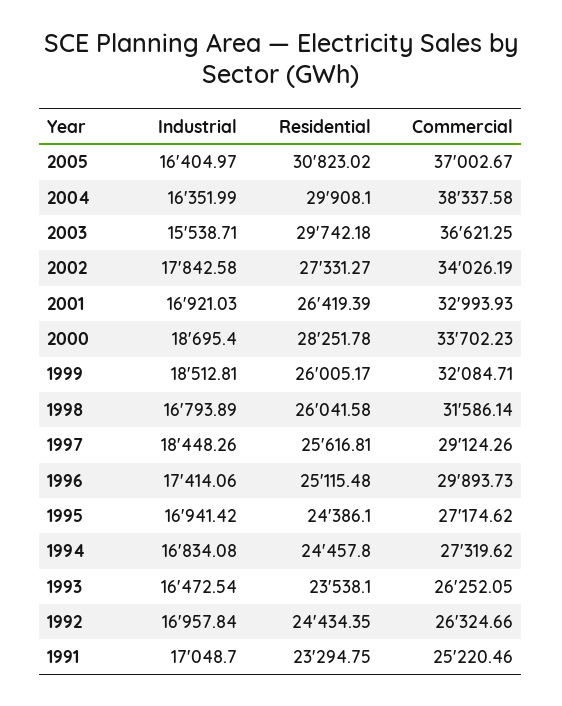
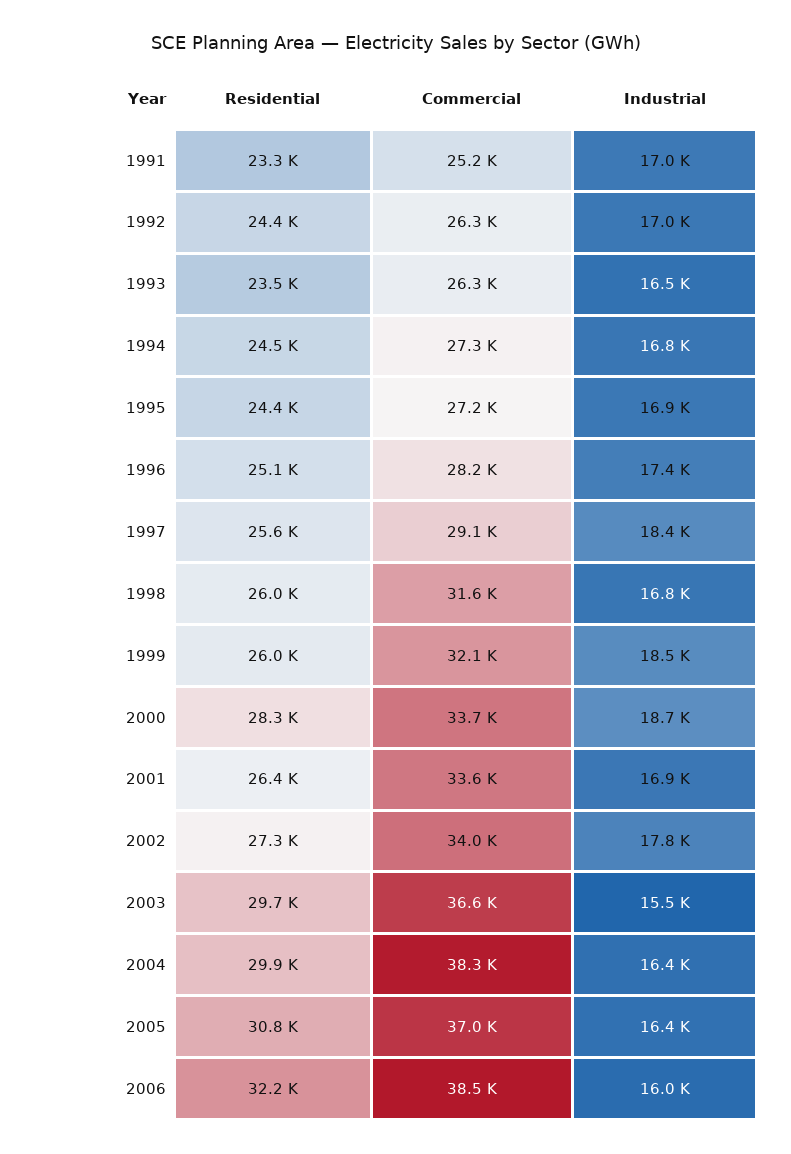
Commercial, 2001: 32993.93 -> 33600
Commercial, 1996: 29893.73 -> 28200
Residential, 2006: none -> 32200
Commercial, 2006: none -> 38500
Industrial, 2006: none -> 16000

